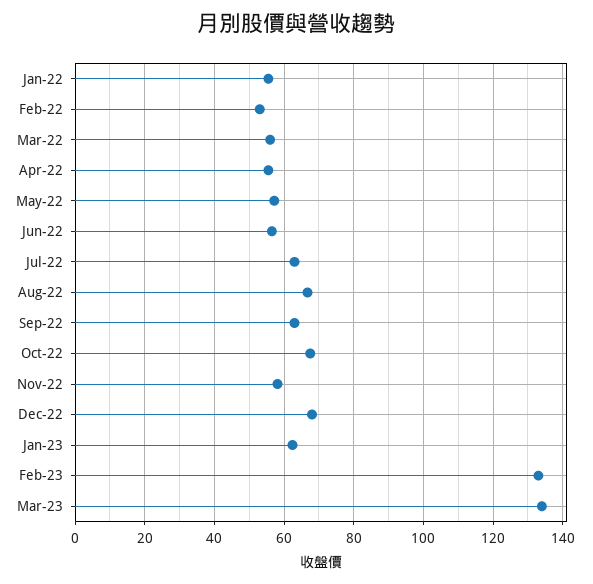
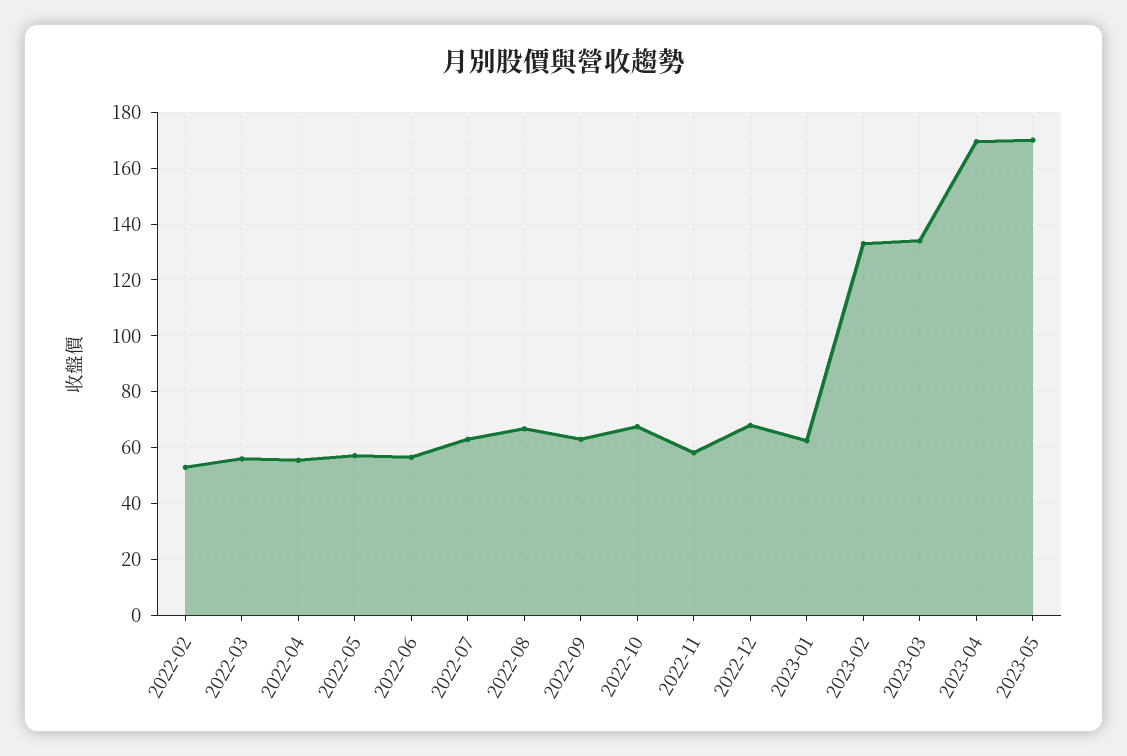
Jan-22: 56 -> none
2023-04: none -> 170
2023-05: none -> 170

